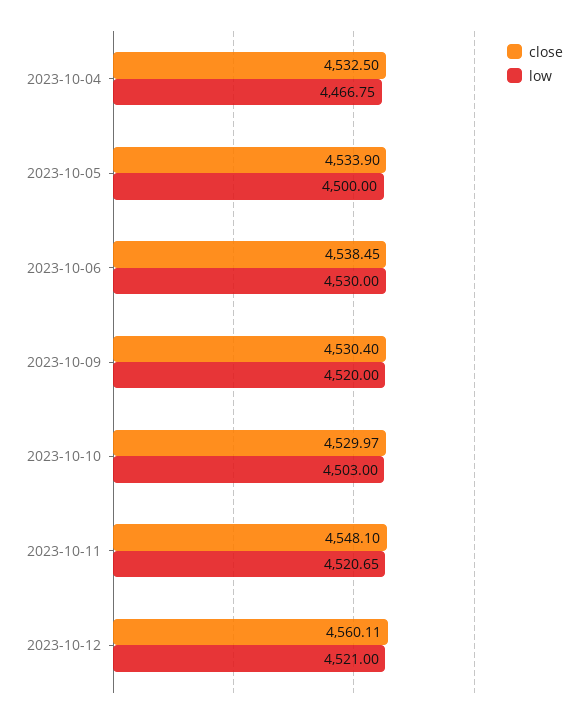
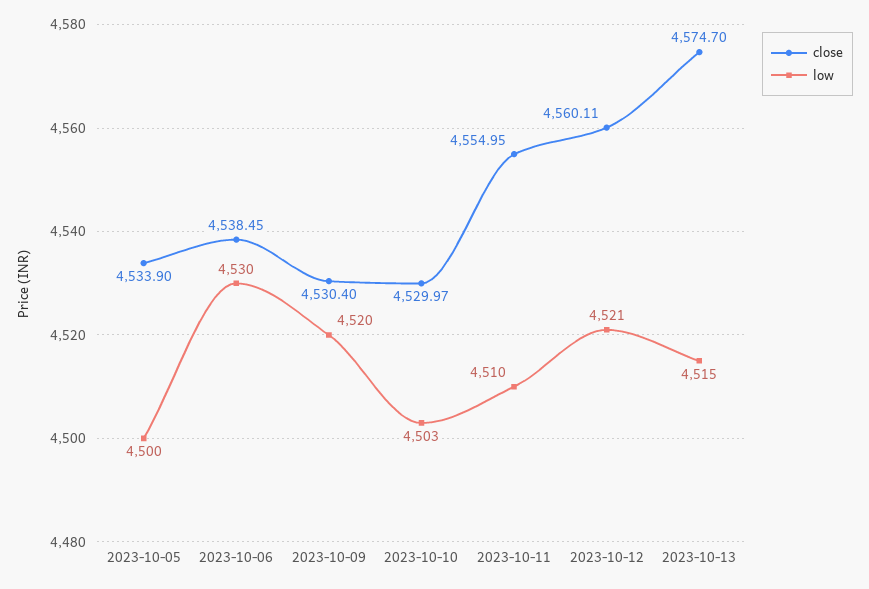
close, 2023-10-04: 4532.5 -> none
low, 2023-10-04: 4466.75 -> none
close, 2023-10-11: 4548.1 -> 4554.95
low, 2023-10-11: 4520.65 -> 4510
close, 2023-10-13: none -> 4574.7
low, 2023-10-13: none -> 4515

